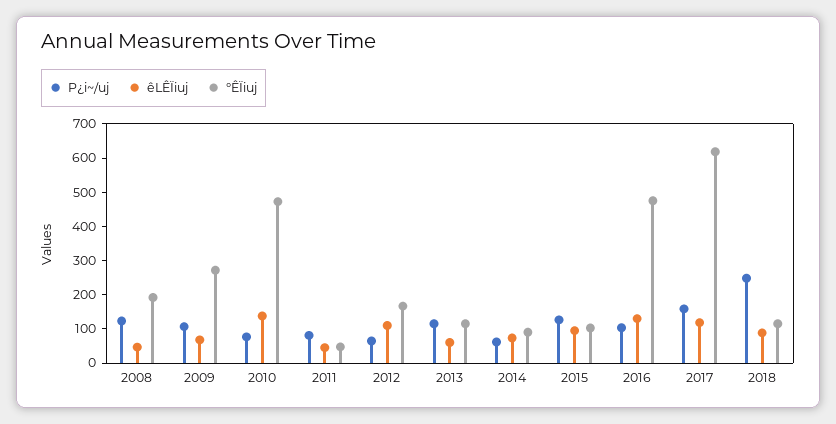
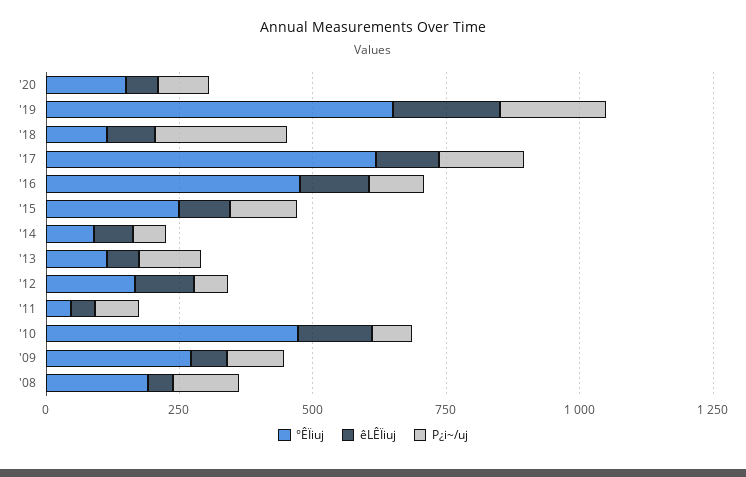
°ÊÏiuj, 2015: 100 -> 250
°ÊÏiuj, '20: none -> 150
êLÊÏiuj, '20: none -> 50
P¿i~/uj, '20: none -> 100
°ÊÏiuj, '19: none -> 650
êLÊÏiuj, '19: none -> 200
P¿i~/uj, '19: none -> 200

